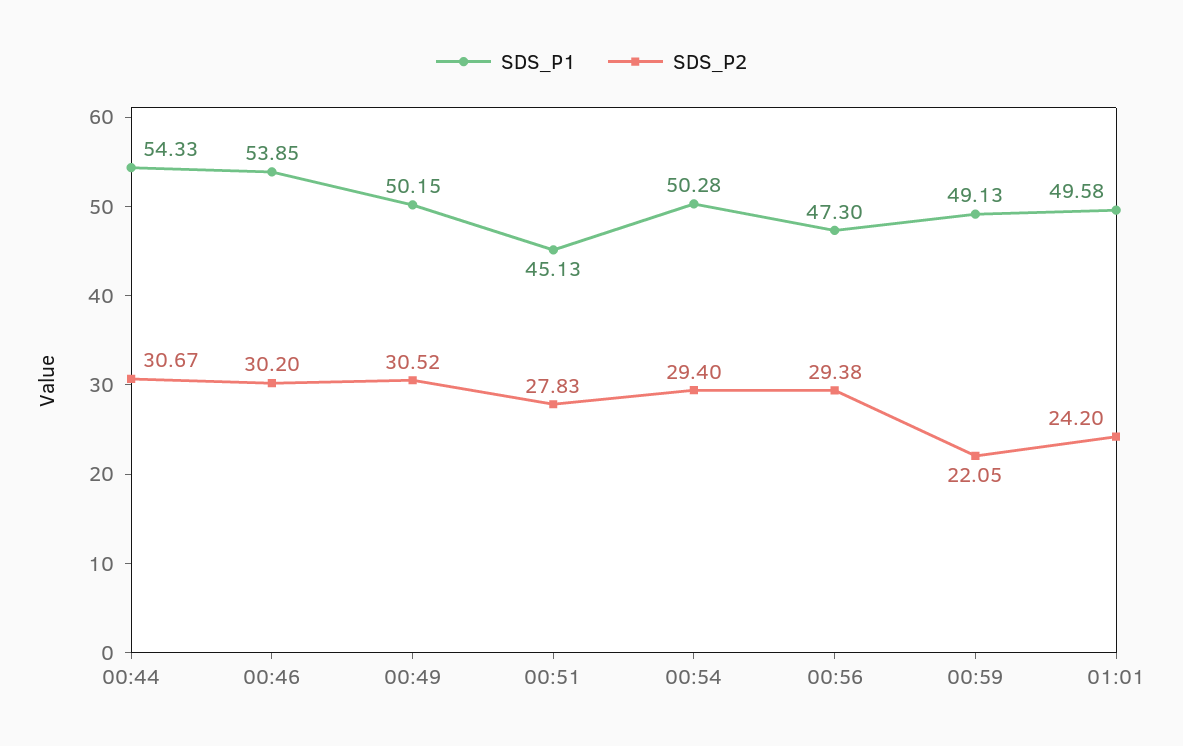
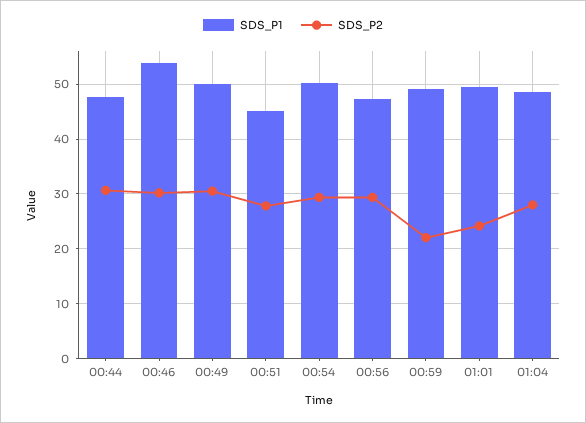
SDS_P1, 00:44: 54.33 -> 48
SDS_P1, 01:04: none -> 48
SDS_P2, 01:04: none -> 28

